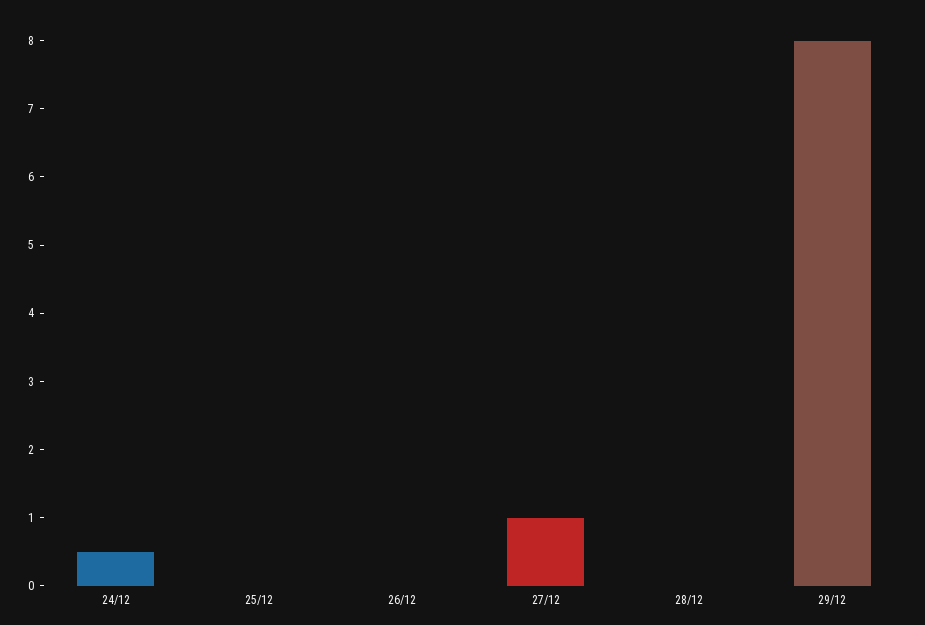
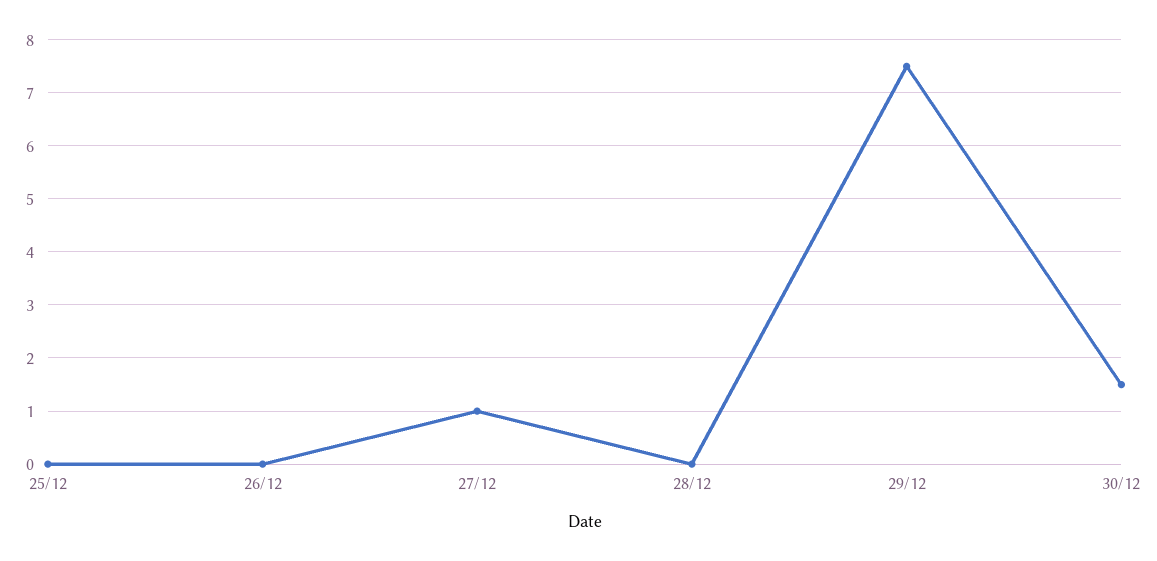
24/12: 0.5 -> none
29/12: 8 -> 7.5
30/12: none -> 1.5

